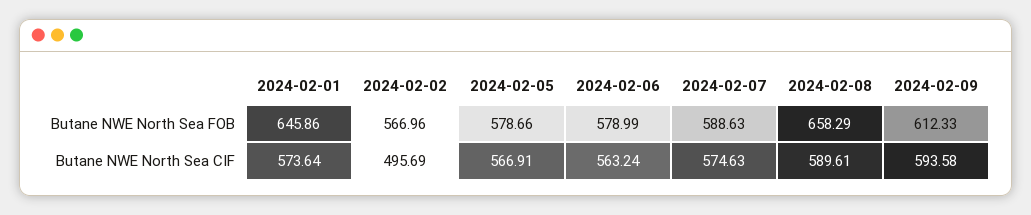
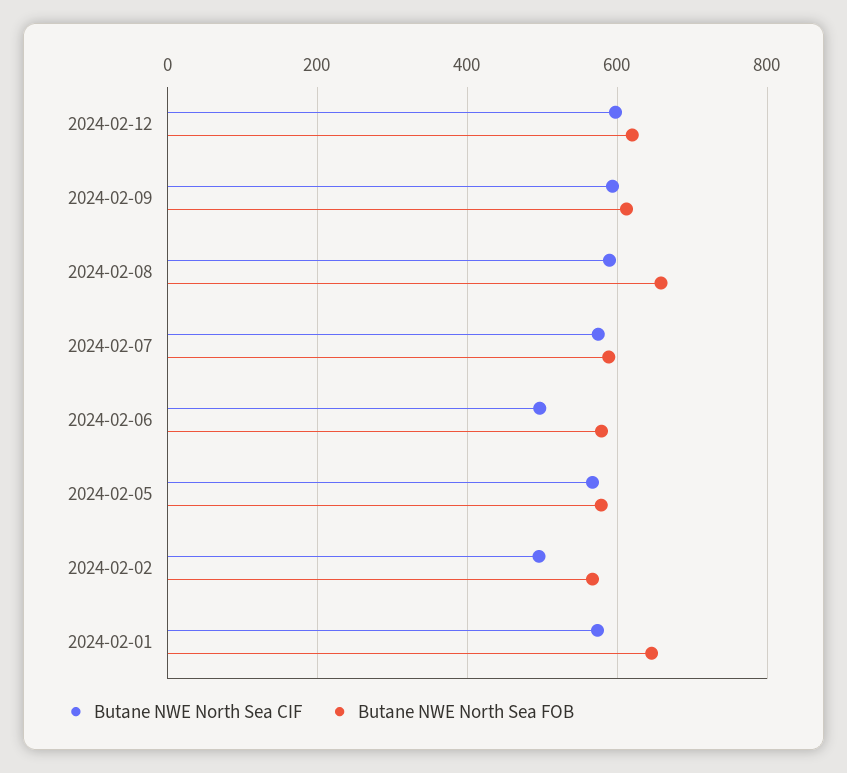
Butane NWE North Sea CIF, 2024-02-06: 563.24 -> 500
Butane NWE North Sea CIF, 2024-02-12: none -> 600
Butane NWE North Sea FOB, 2024-02-12: none -> 620

